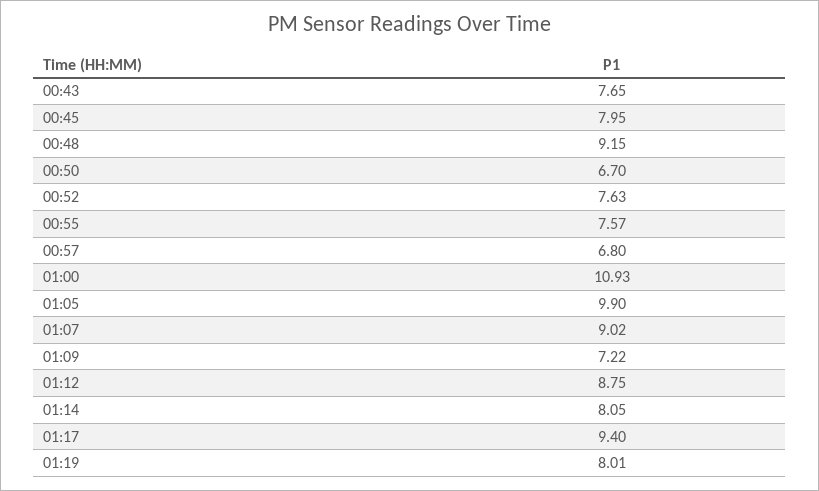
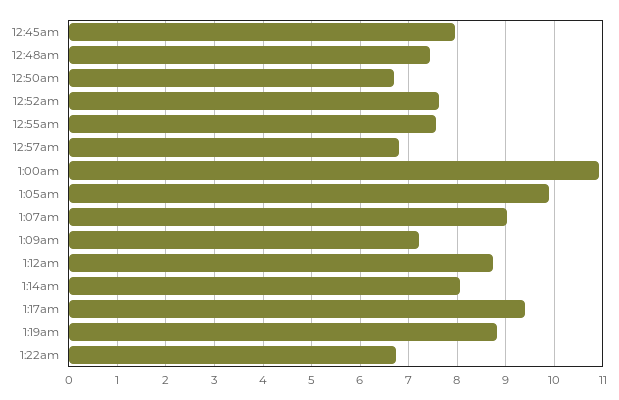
00:43: 7.65 -> none
00:48: 9.15 -> 7.4
01:19: 8.01 -> 8.8
1:22am: none -> 6.8

